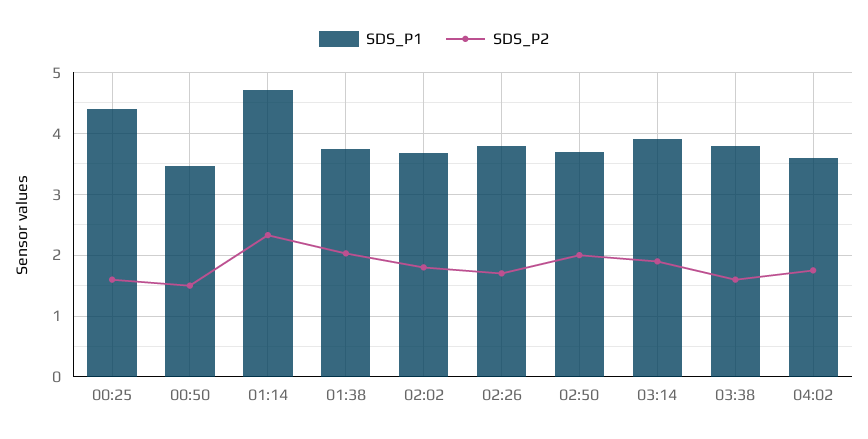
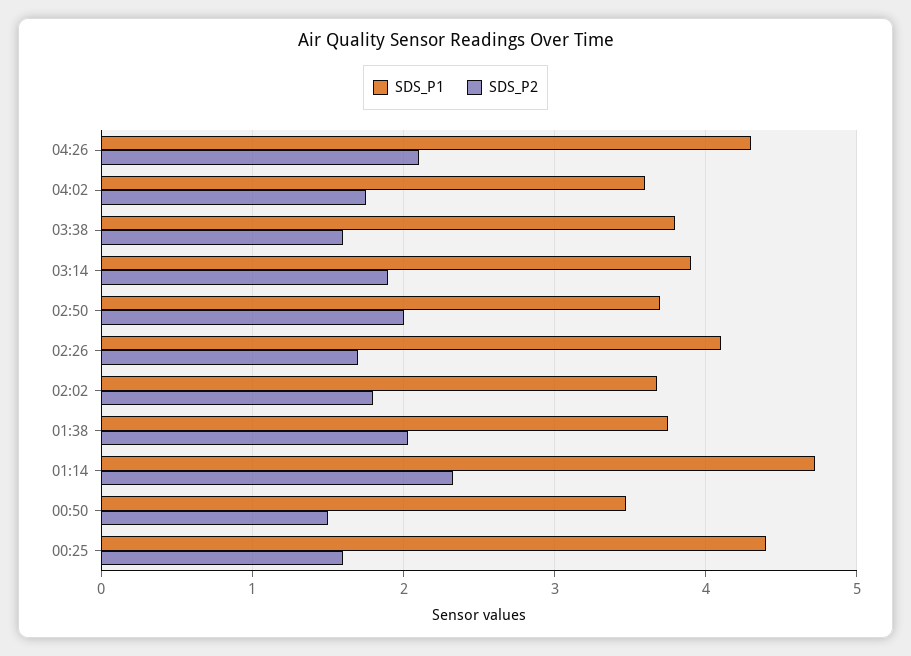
SDS_P1, 02:26: 3.8 -> 4.1
SDS_P1, 04:26: none -> 4.3
SDS_P2, 04:26: none -> 2.1

